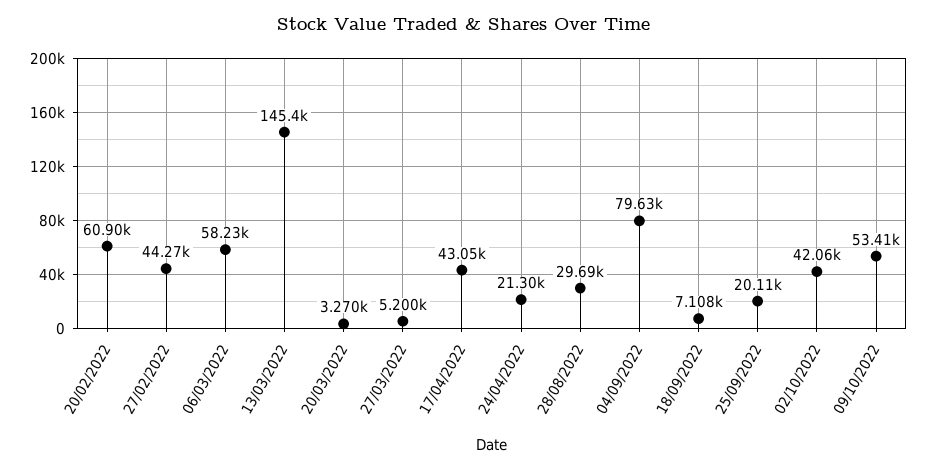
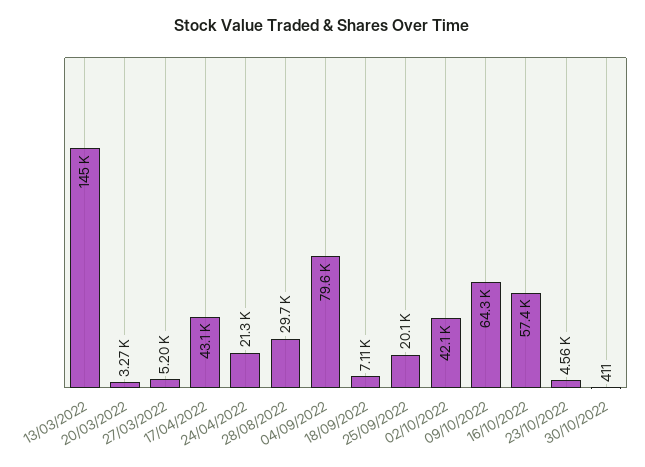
20/02/2022: 60900 -> none
27/02/2022: 44270 -> none
06/03/2022: 58230 -> none
09/10/2022: 53410 -> 64300
16/10/2022: none -> 57400
23/10/2022: none -> 4560
30/10/2022: none -> 411

